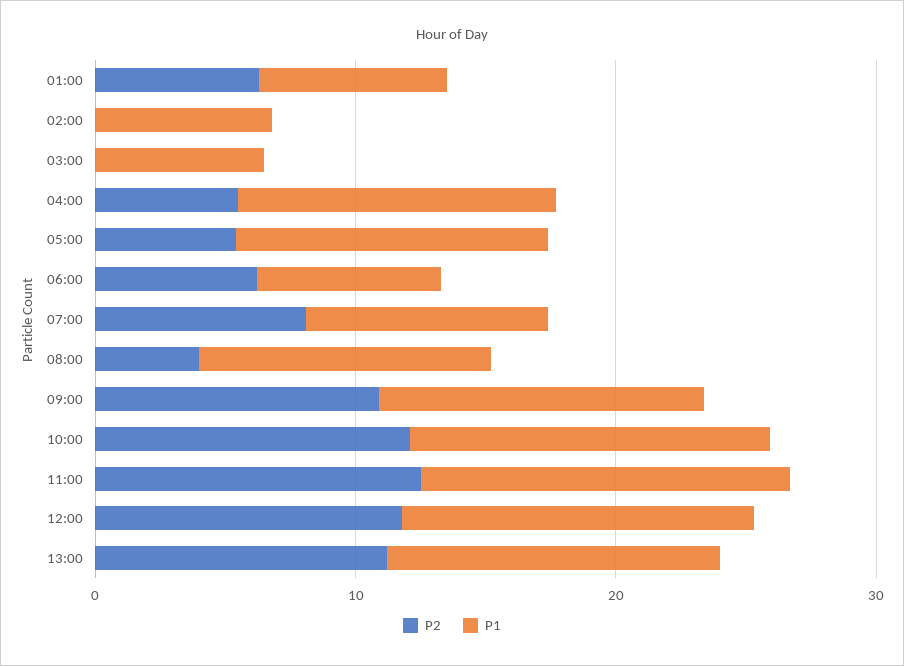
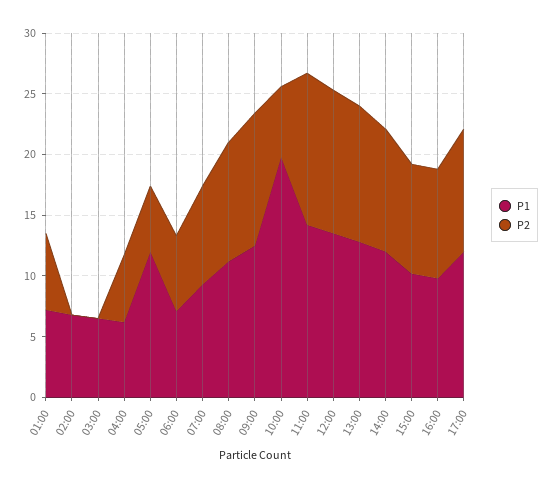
P1, 04:00: 12 -> 6
P2, 08:00: 4 -> 10
P2, 10:00: 12 -> 6
P1, 10:00: 14 -> 20
P1, 14:00: none -> 12
P2, 14:00: none -> 10
P1, 15:00: none -> 10
P2, 15:00: none -> 9
P1, 16:00: none -> 10
P2, 16:00: none -> 9
P1, 17:00: none -> 12
P2, 17:00: none -> 10

